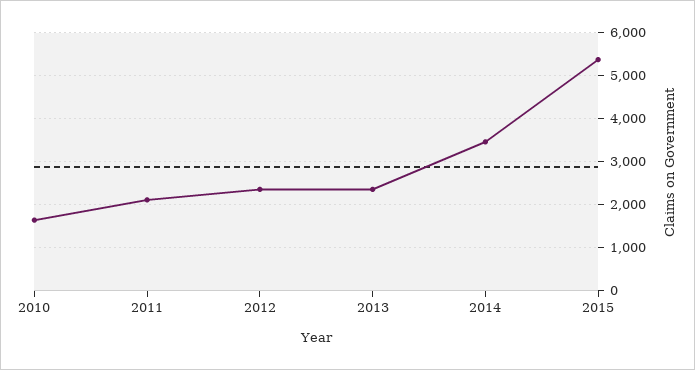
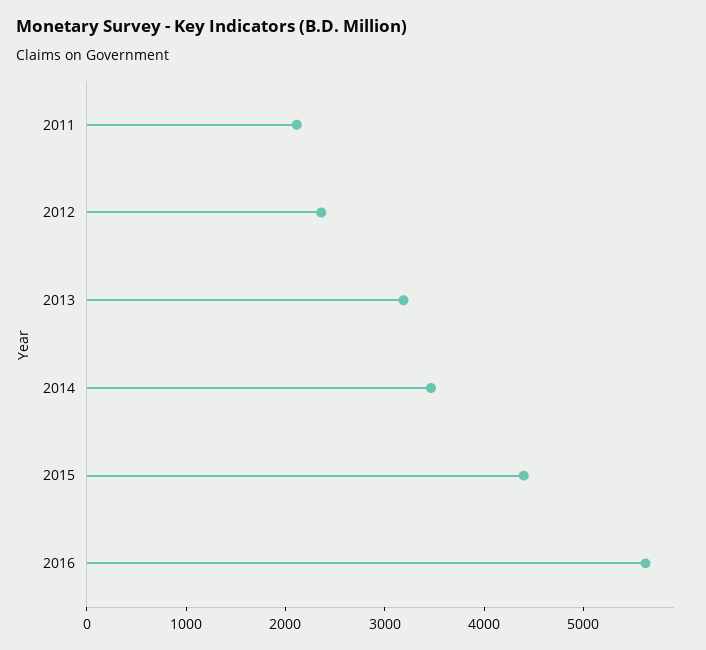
2010: 1600 -> none
2013: 2400 -> 3200
2015: 5400 -> 4400
2016: none -> 5600

